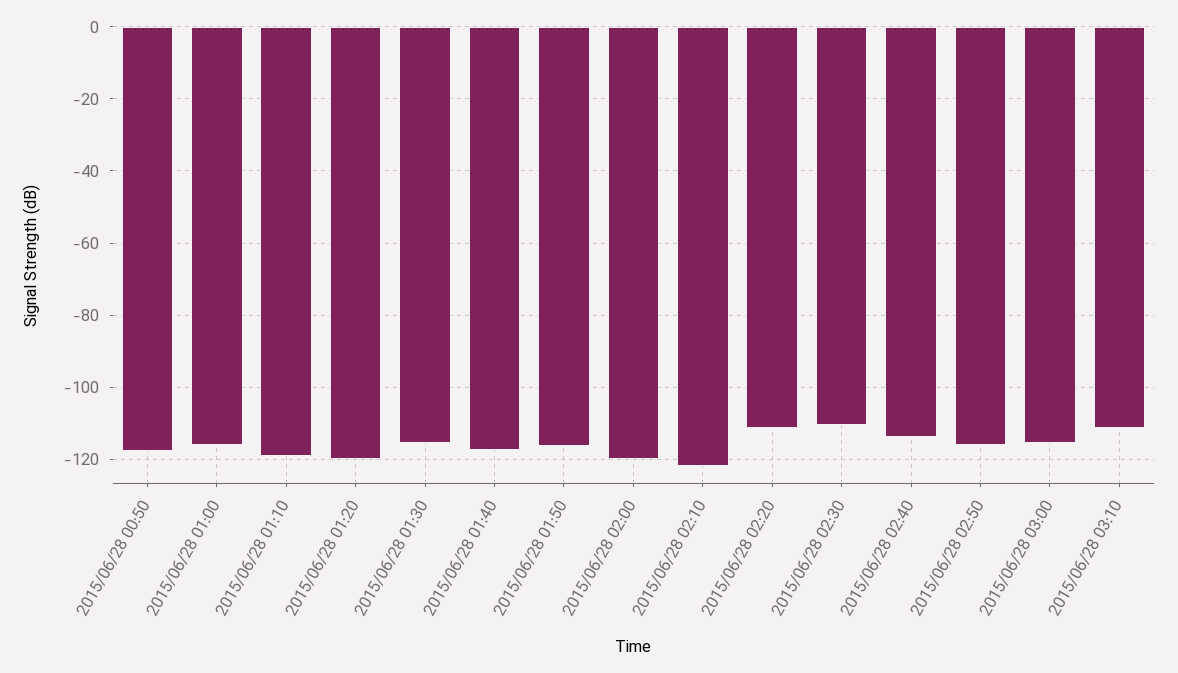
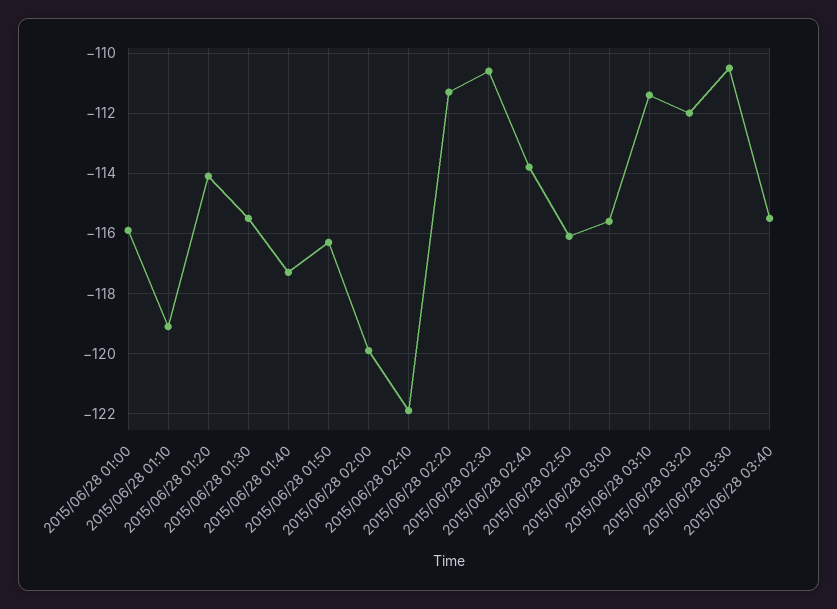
2015/06/28 00:50: -118 -> none
2015/06/28 01:20: -120 -> -114
2015/06/28 03:20: none -> -112
2015/06/28 03:30: none -> -110.5
2015/06/28 03:40: none -> -115.5

